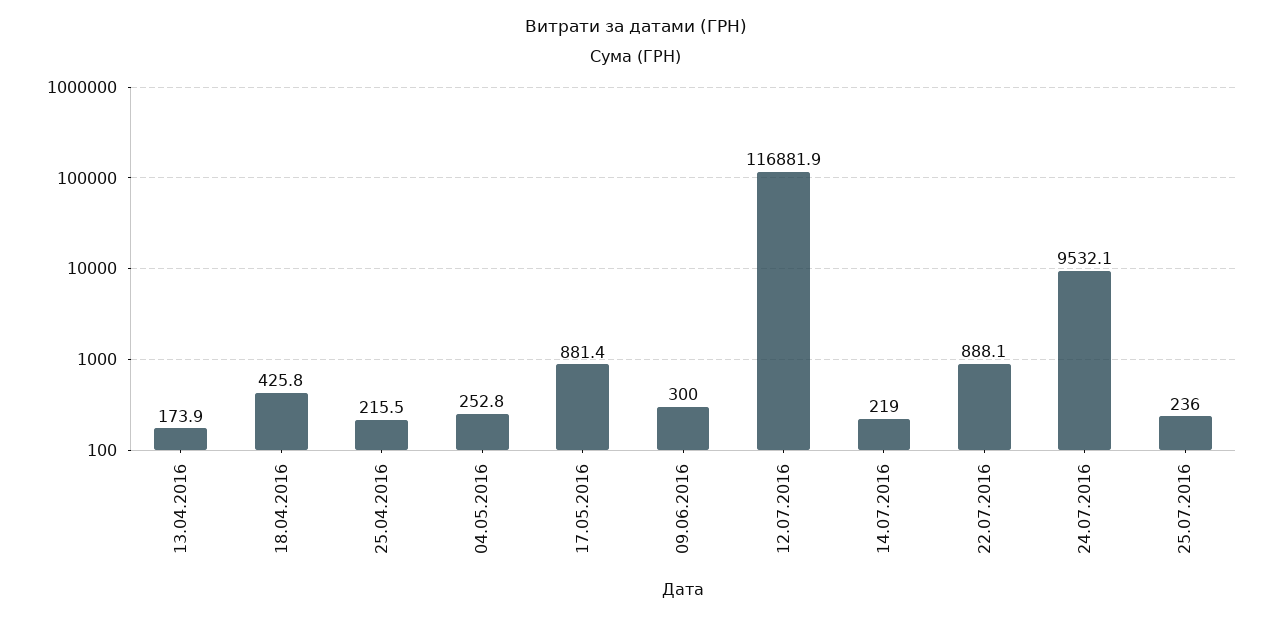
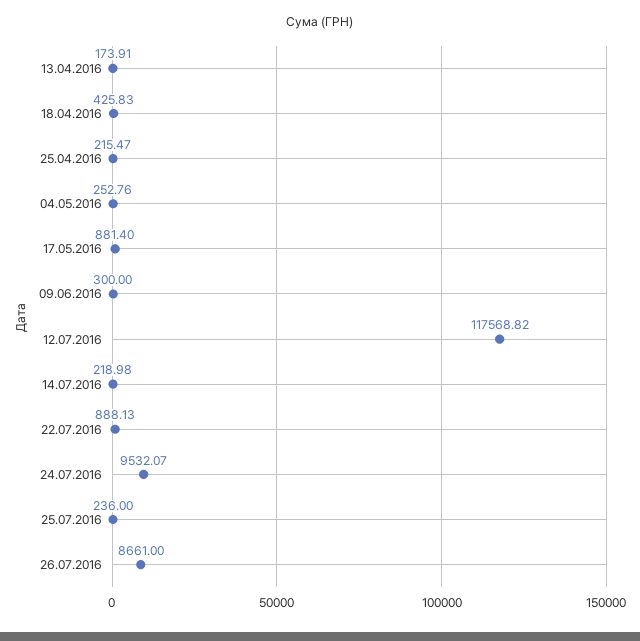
12.07.2016: 116881.9 -> 117568.82
26.07.2016: none -> 8661

